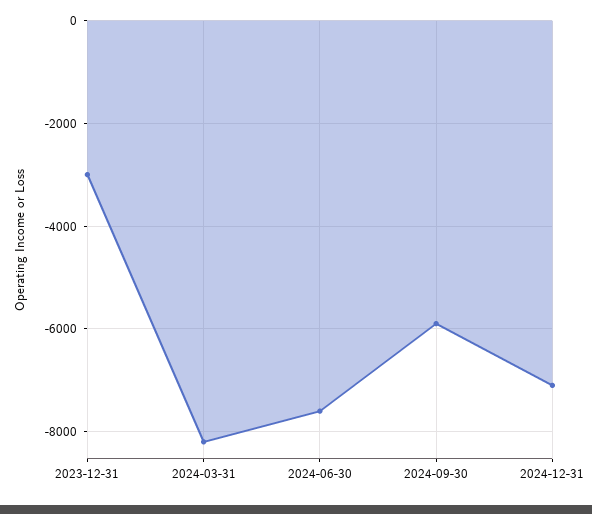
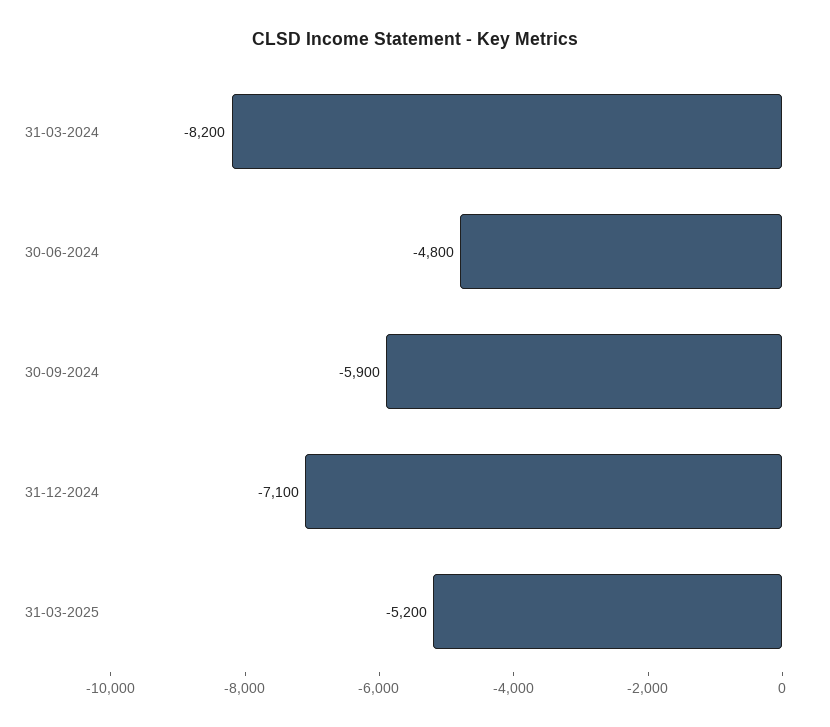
2023-12-31: -3000 -> none
2024-06-30: -7600 -> -4800
31-03-2025: none -> -5200

